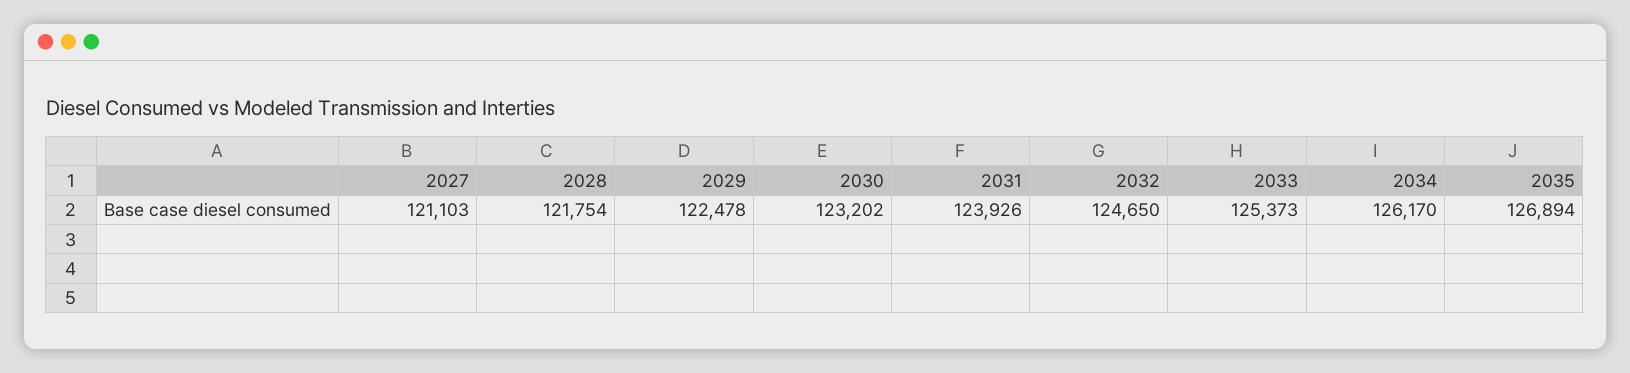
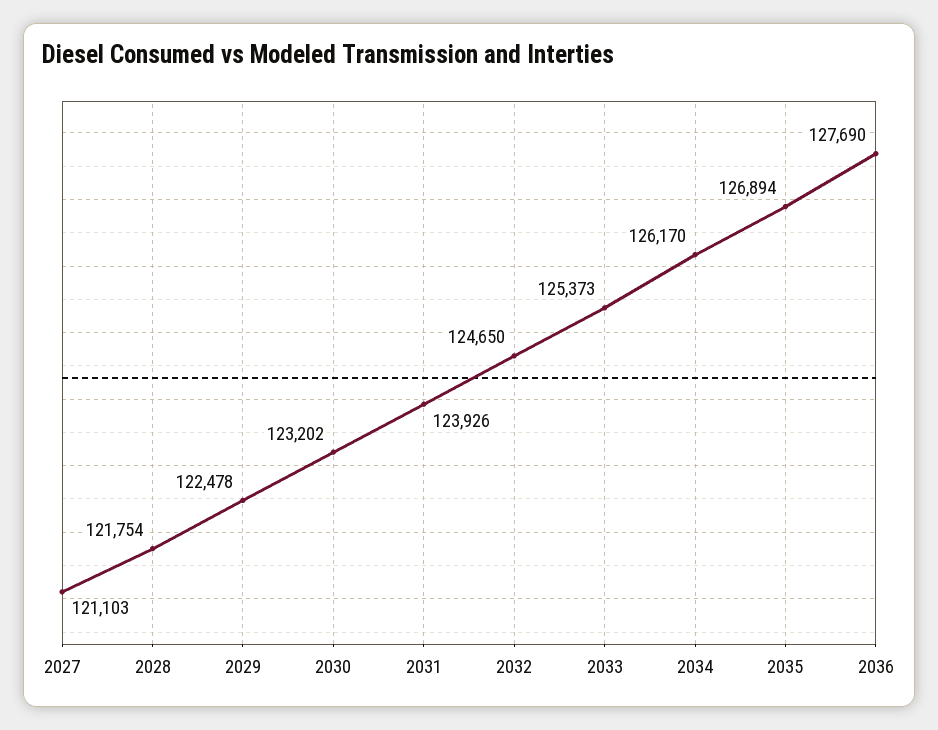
2036: none -> 127690

